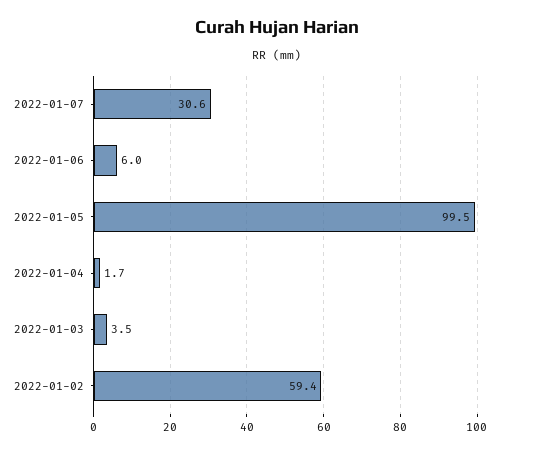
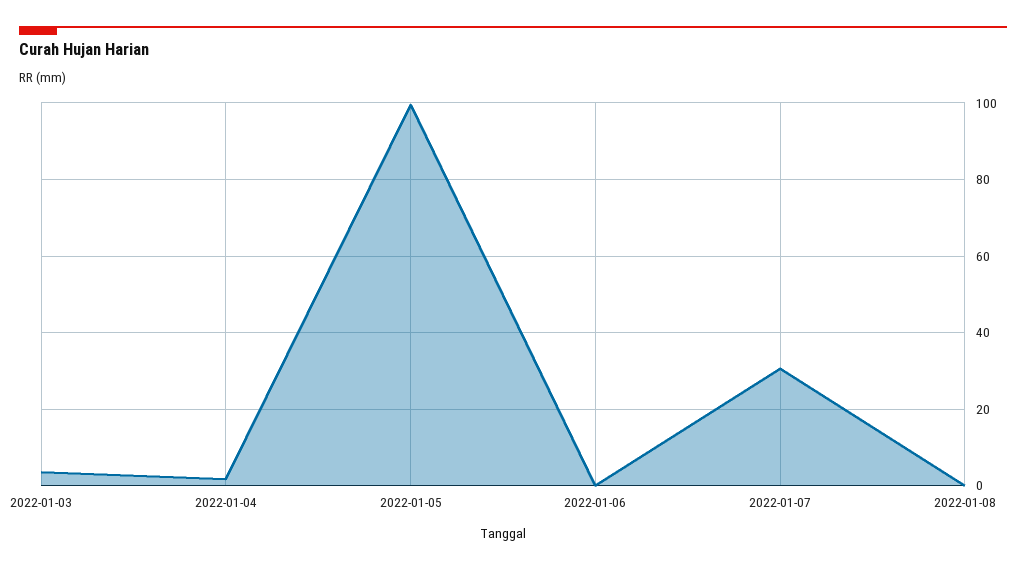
2022-01-06: 6 -> 0
2022-01-02: 59.4 -> none
2022-01-08: none -> 0

